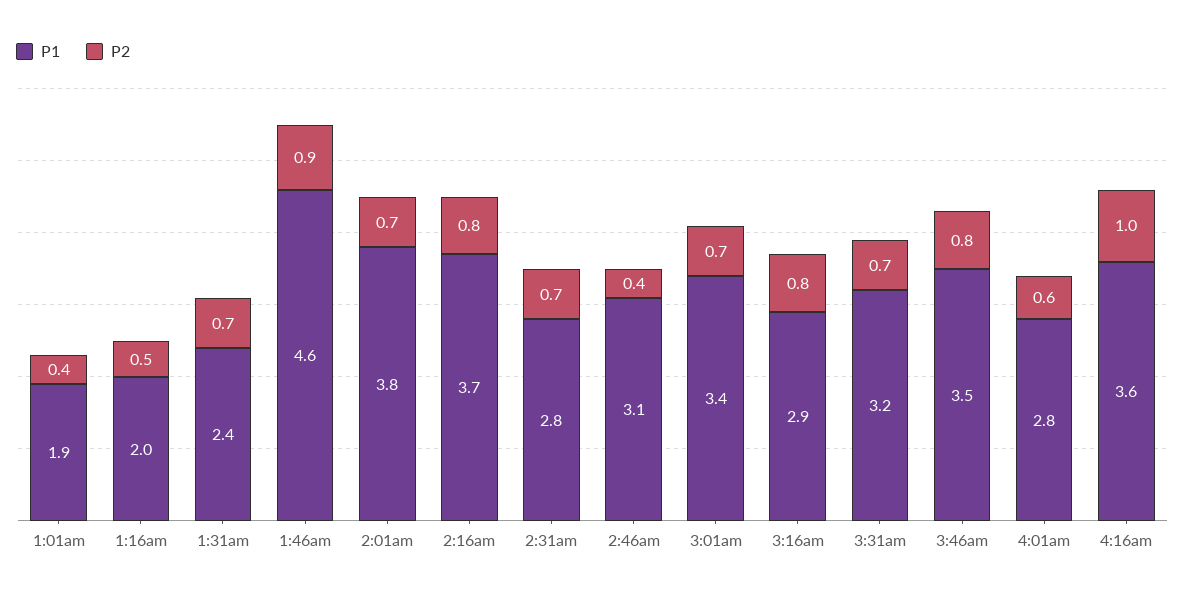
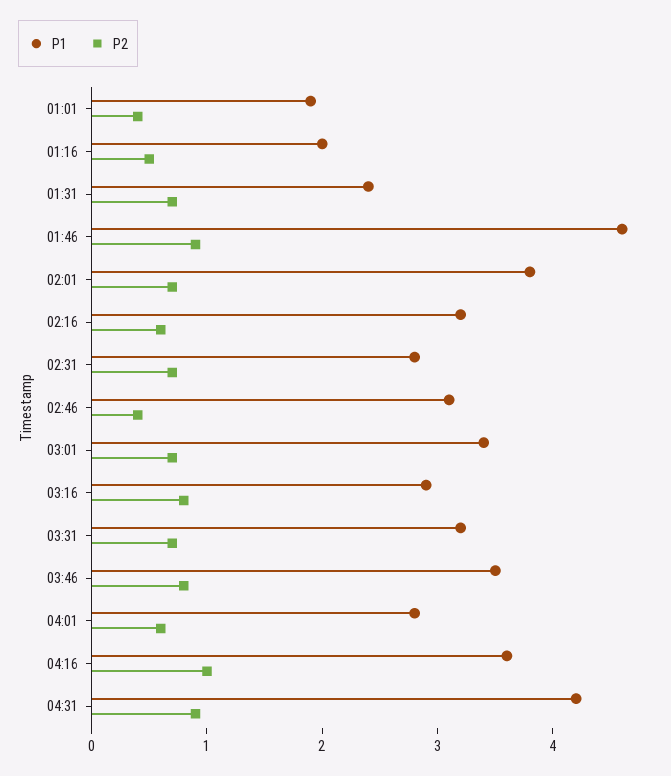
P1, 2:16am: 3.7 -> 3.2
P2, 2:16am: 0.8 -> 0.6
P1, 04:31: none -> 4.2
P2, 04:31: none -> 0.9

